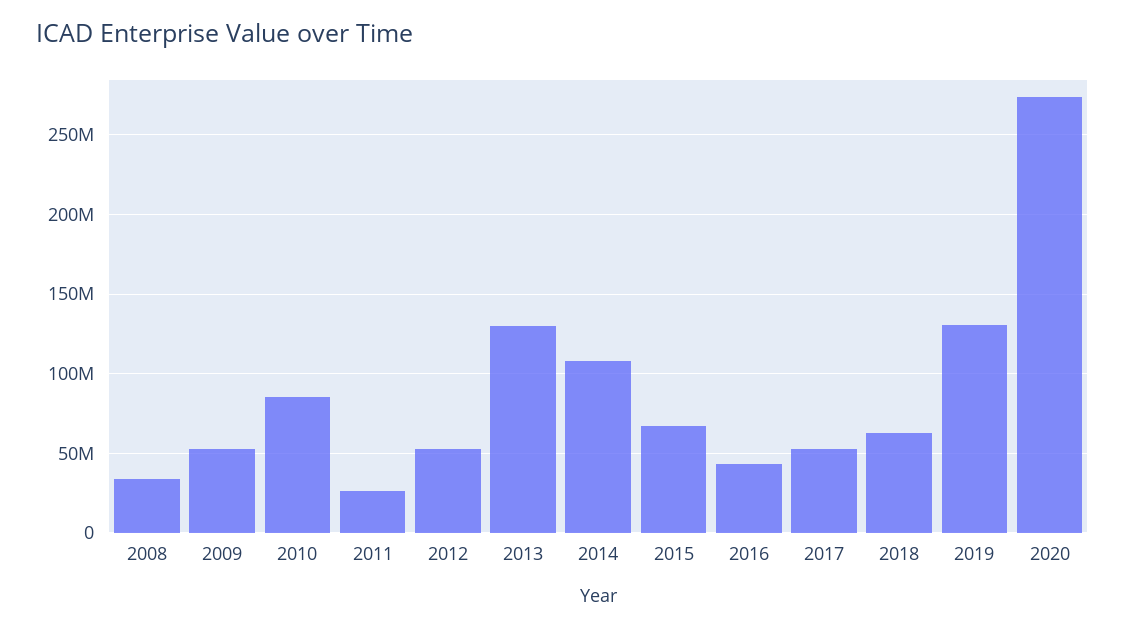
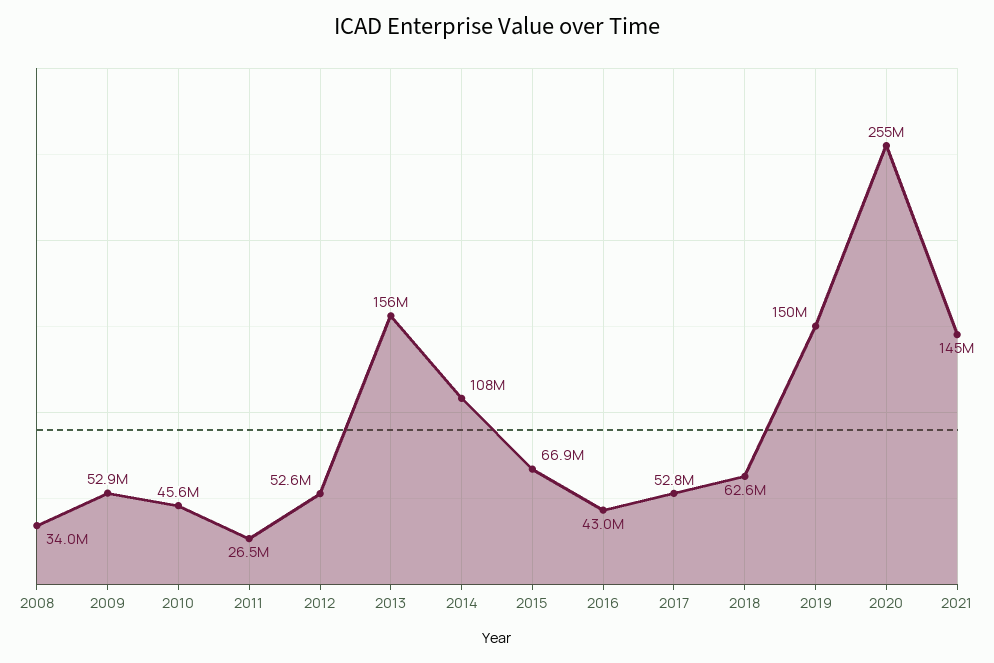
2010: 85000000 -> 45600000
2013: 130000000 -> 156000000
2019: 130000000 -> 150000000
2020: 275000000 -> 255000000
2021: none -> 145000000

